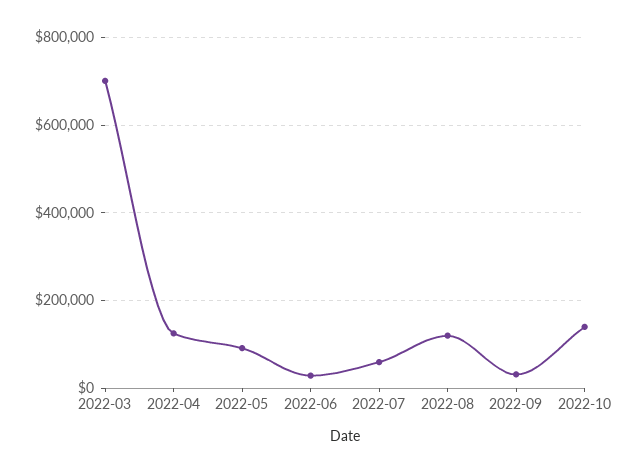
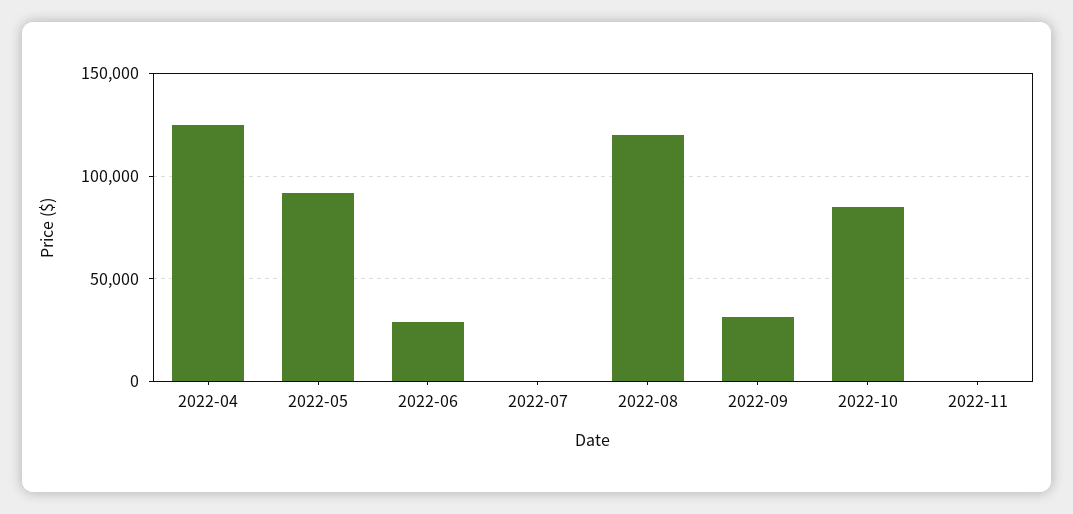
2022-03: 700000 -> none
2022-07: 60000 -> 0
2022-10: 140000 -> 85000
2022-11: none -> 0

